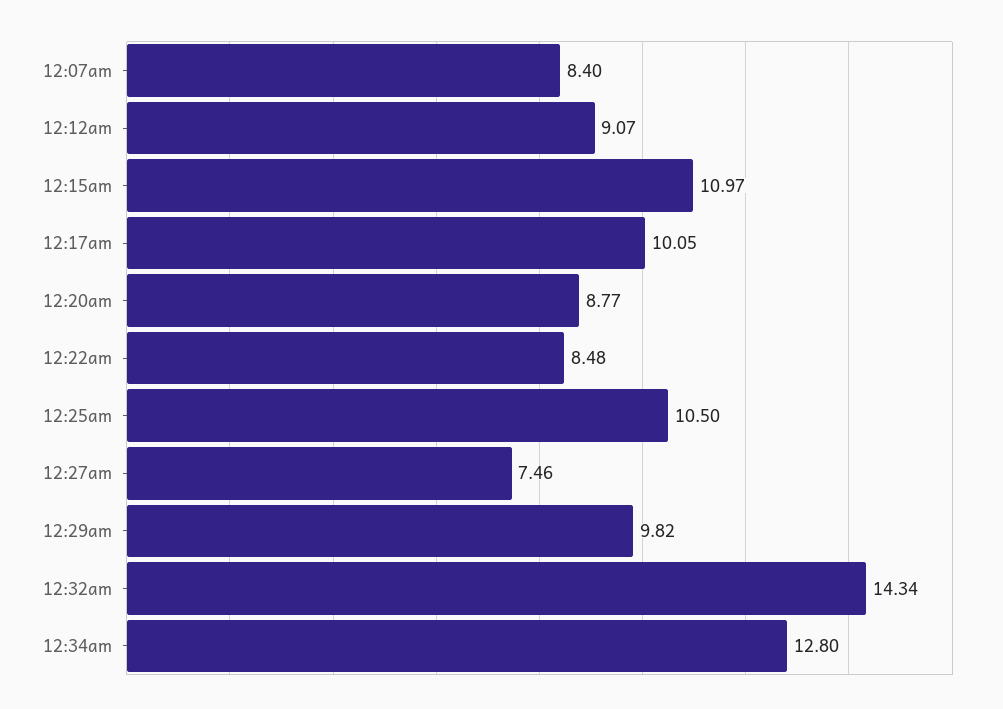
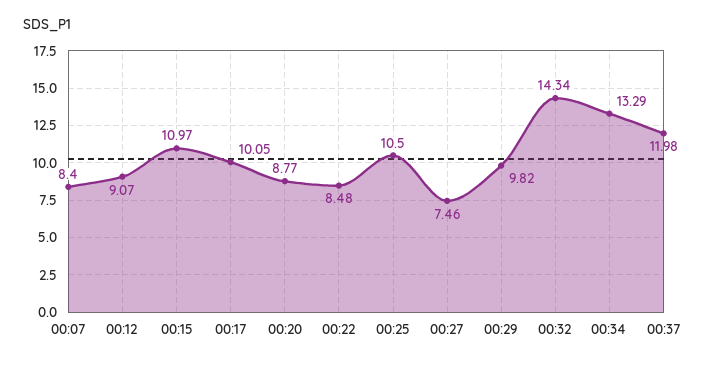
12:34am: 12.8 -> 13.29
00:37: none -> 11.98

